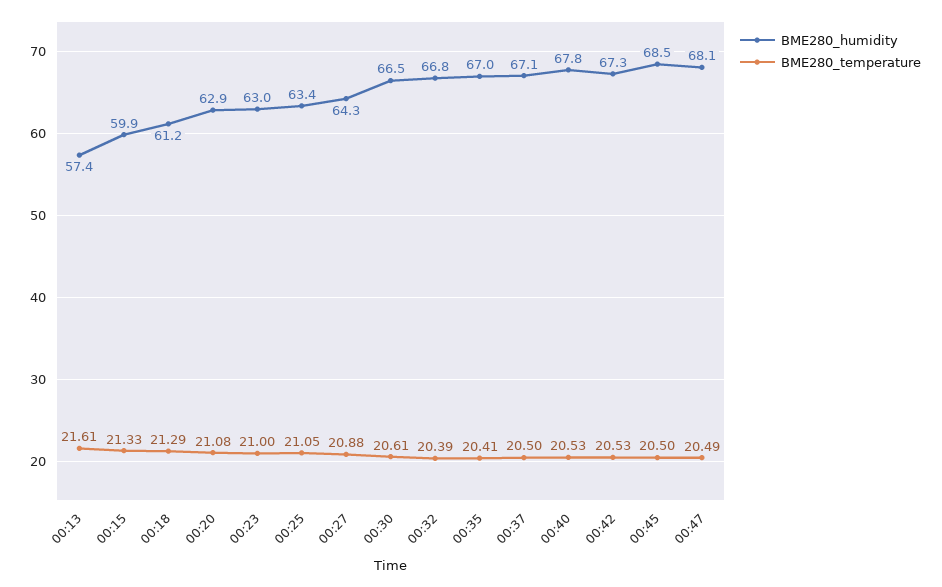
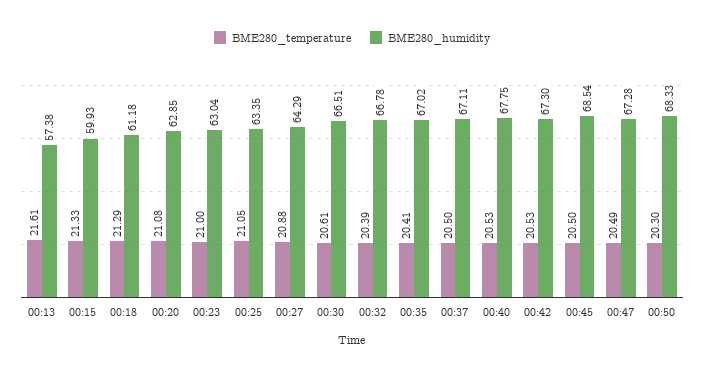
BME280_humidity, 00:47: 68.1 -> 67.28
BME280_temperature, 00:50: none -> 20.3
BME280_humidity, 00:50: none -> 68.33

